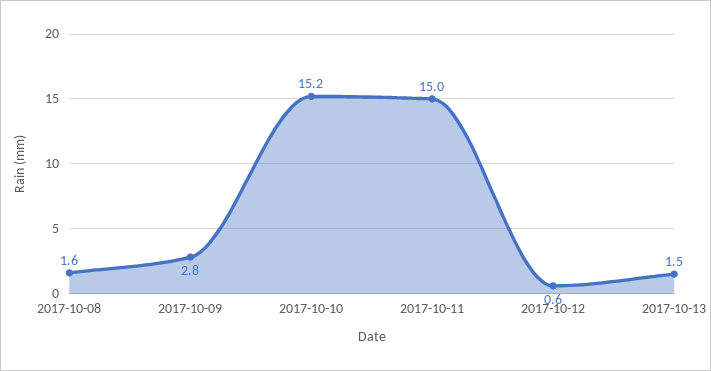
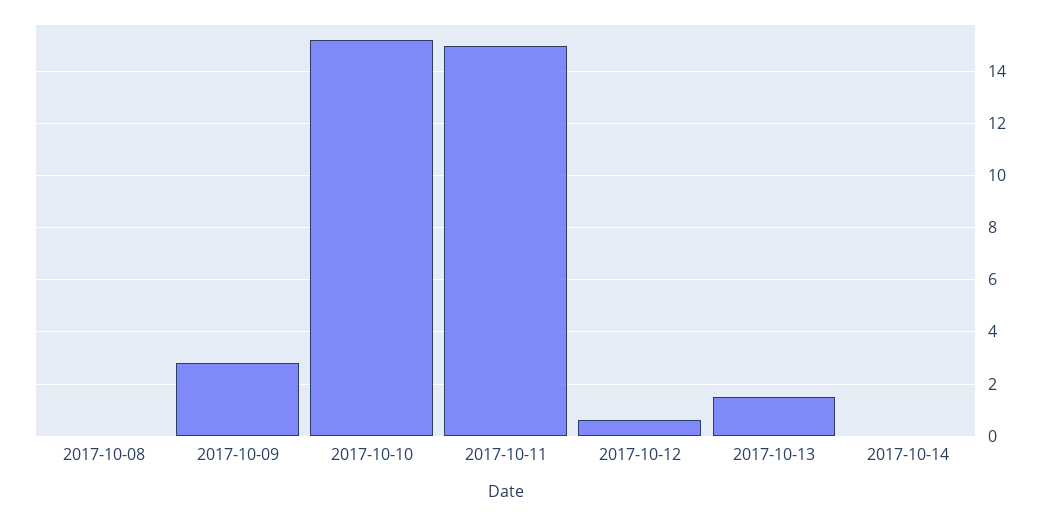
2017-10-08: 1.6 -> 0
2017-10-14: none -> 0

